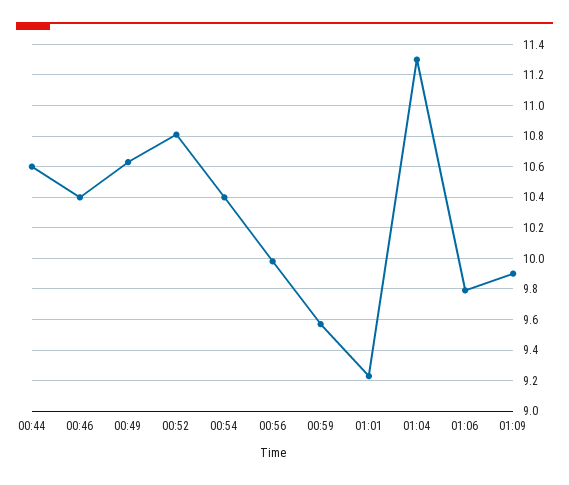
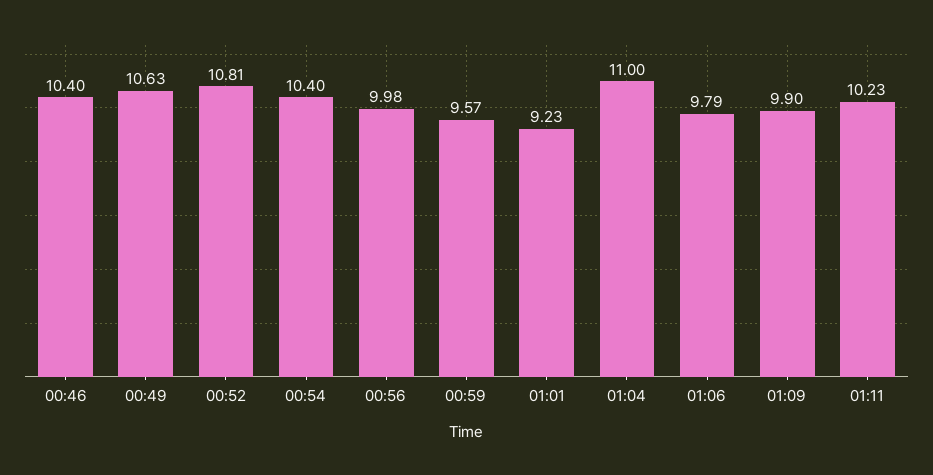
00:44: 10.6 -> none
01:04: 11.3 -> 11
01:11: none -> 10.23

